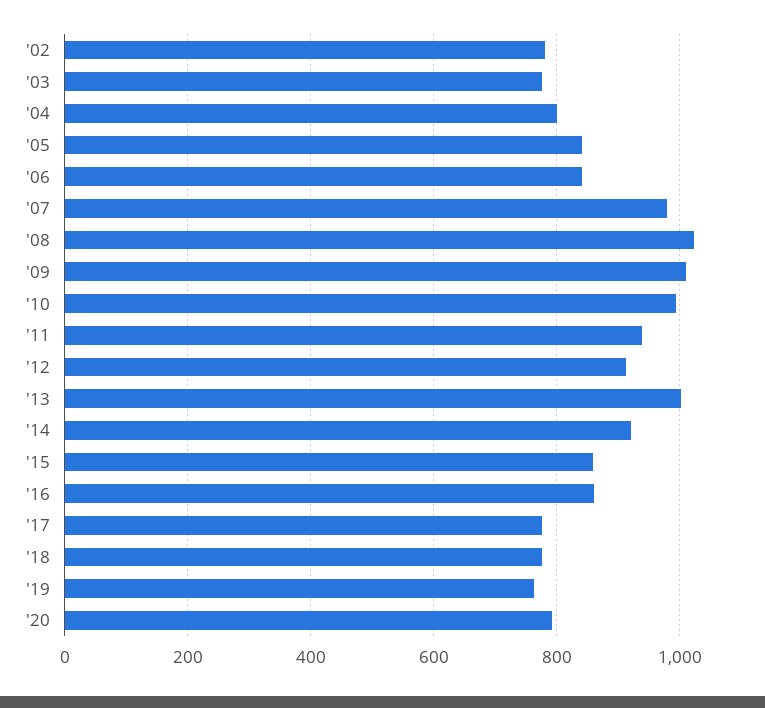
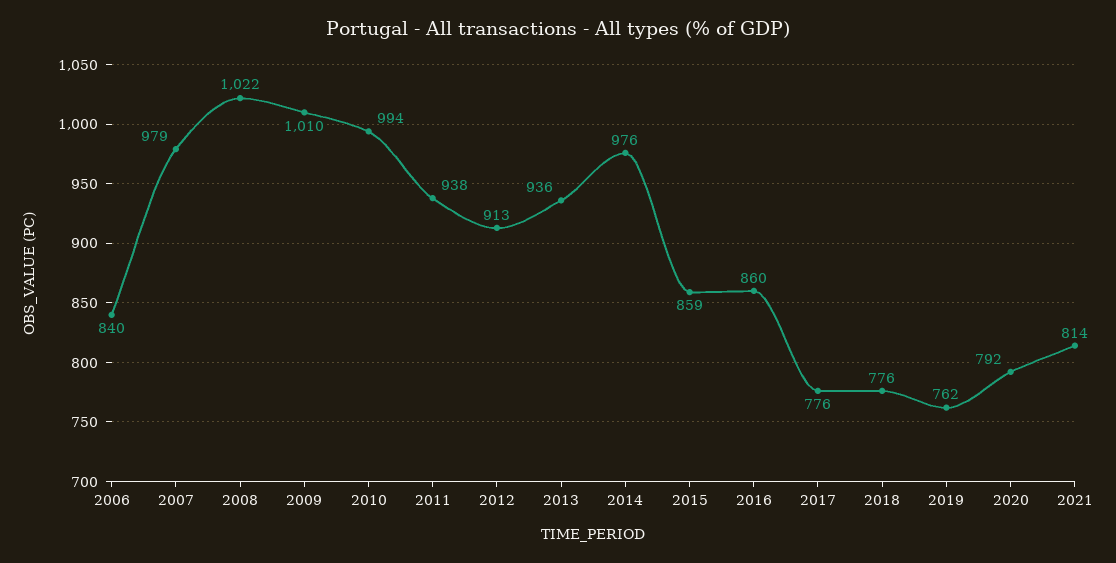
'02: 780 -> none
'03: 780 -> none
'04: 800 -> none
'05: 840 -> none
'13: 1000 -> 936
'14: 920 -> 976
2021: none -> 814

